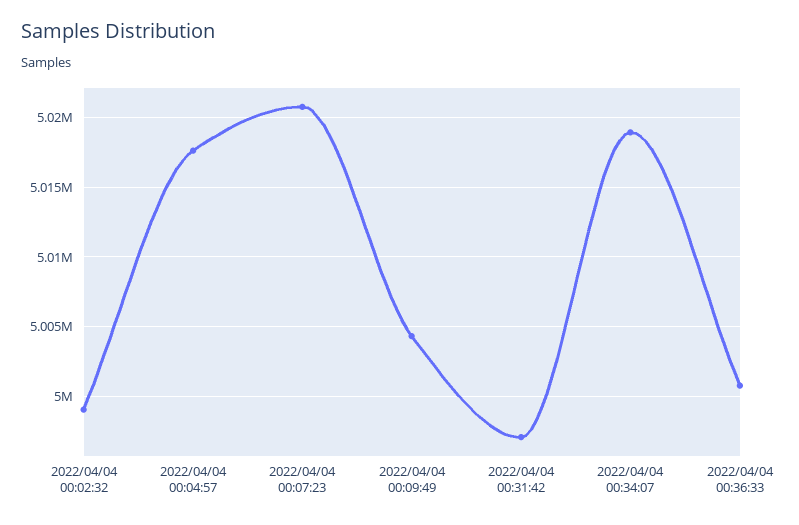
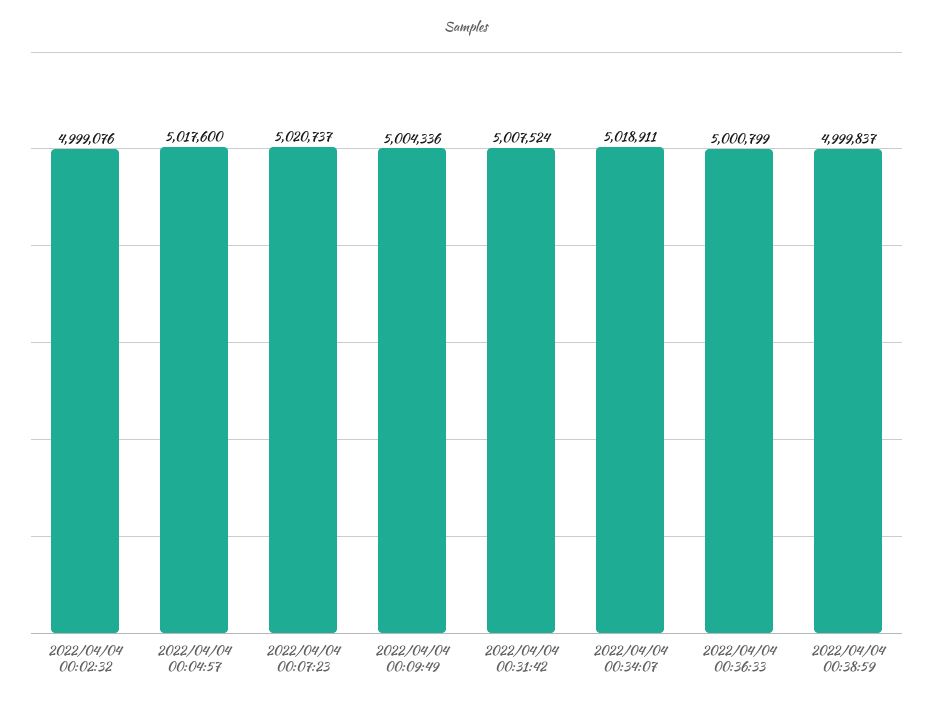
2022/04/04 00:31:42: 4997000 -> 5007524
2022/04/04 00:38:59: none -> 4999837

